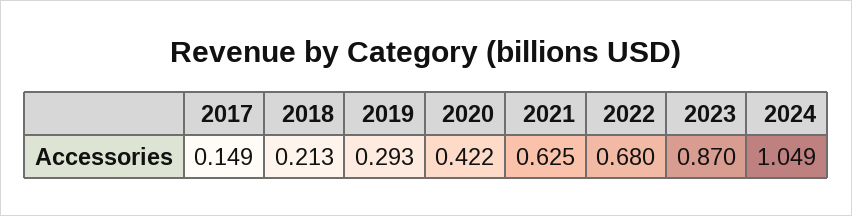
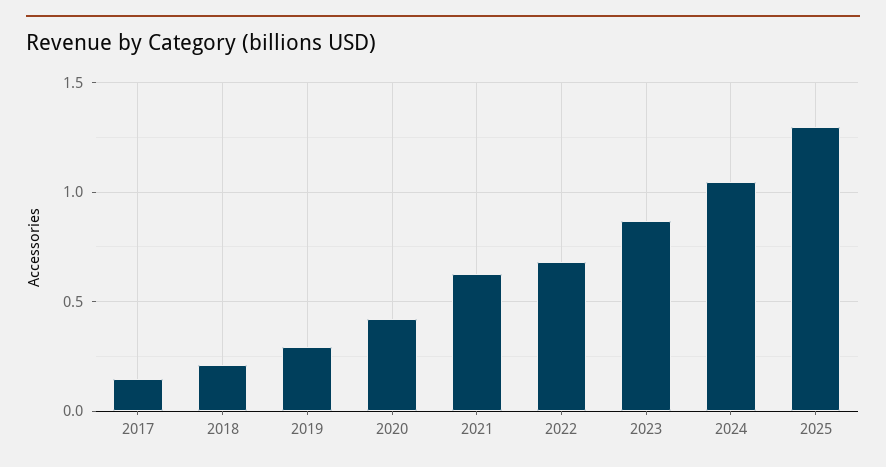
2025: none -> 1.3

